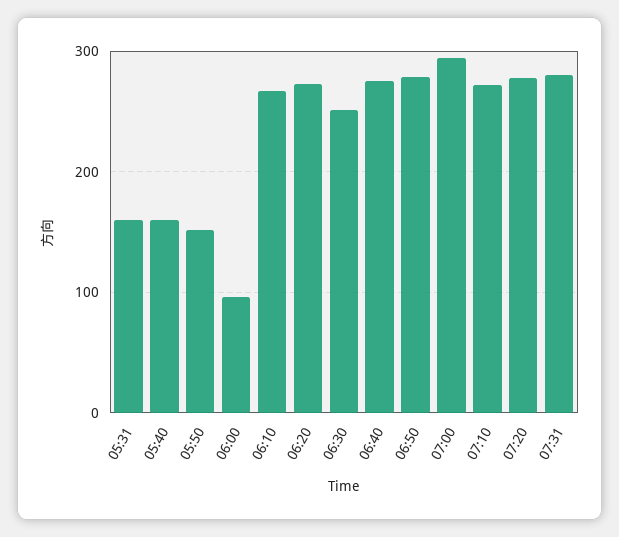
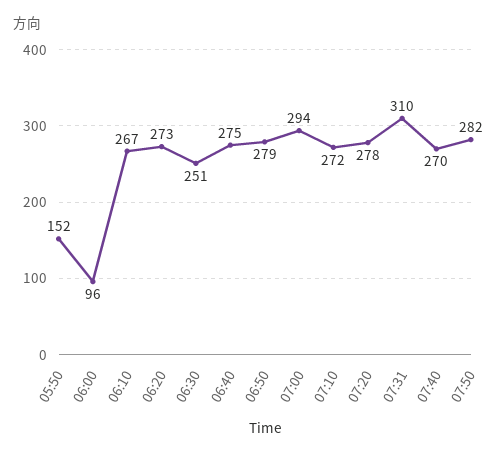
05:31: 160 -> none
05:40: 160 -> none
07:31: 280 -> 310
07:40: none -> 270
07:50: none -> 282

